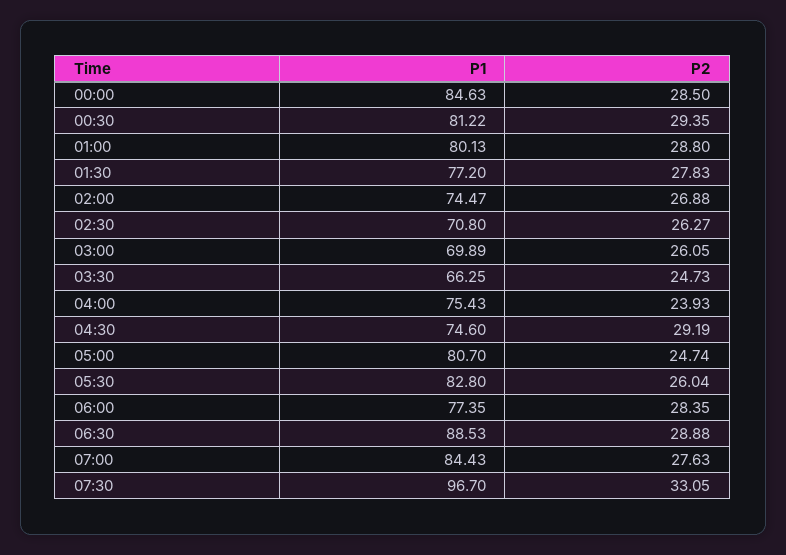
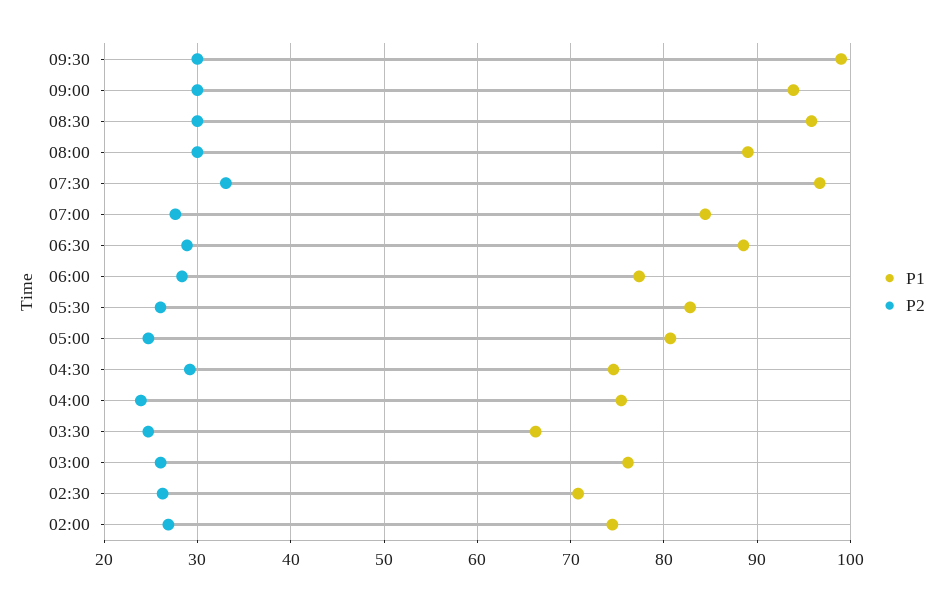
P1, 00:00: 84.63 -> none
P2, 00:00: 28.5 -> none
P1, 00:30: 81.22 -> none
P2, 00:30: 29.35 -> none
P1, 01:00: 80.13 -> none
P2, 01:00: 28.8 -> none
P1, 01:30: 77.2 -> none
P2, 01:30: 27.83 -> none
P1, 03:00: 69.89 -> 76
P1, 09:30: none -> 99
P2, 09:30: none -> 30
P1, 09:00: none -> 94
P2, 09:00: none -> 30
P1, 08:30: none -> 96
P2, 08:30: none -> 30
P1, 08:00: none -> 89
P2, 08:00: none -> 30

